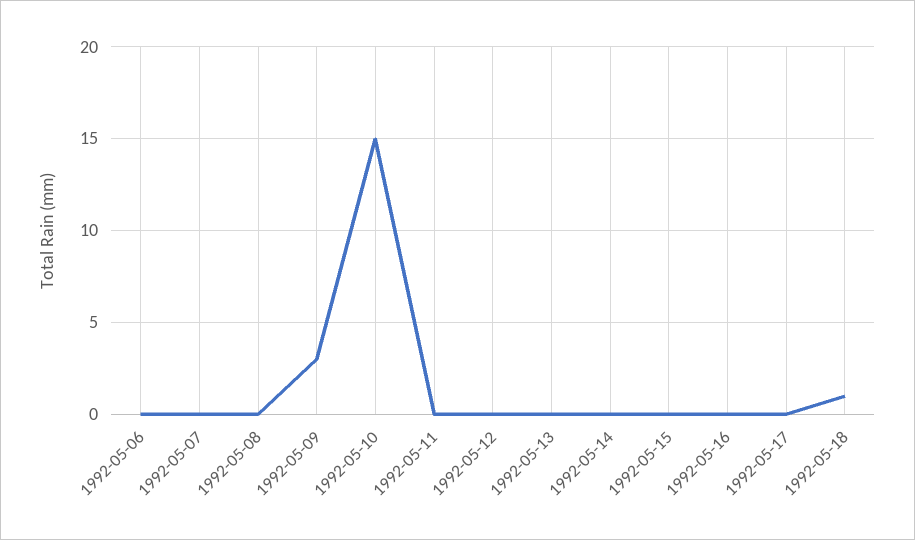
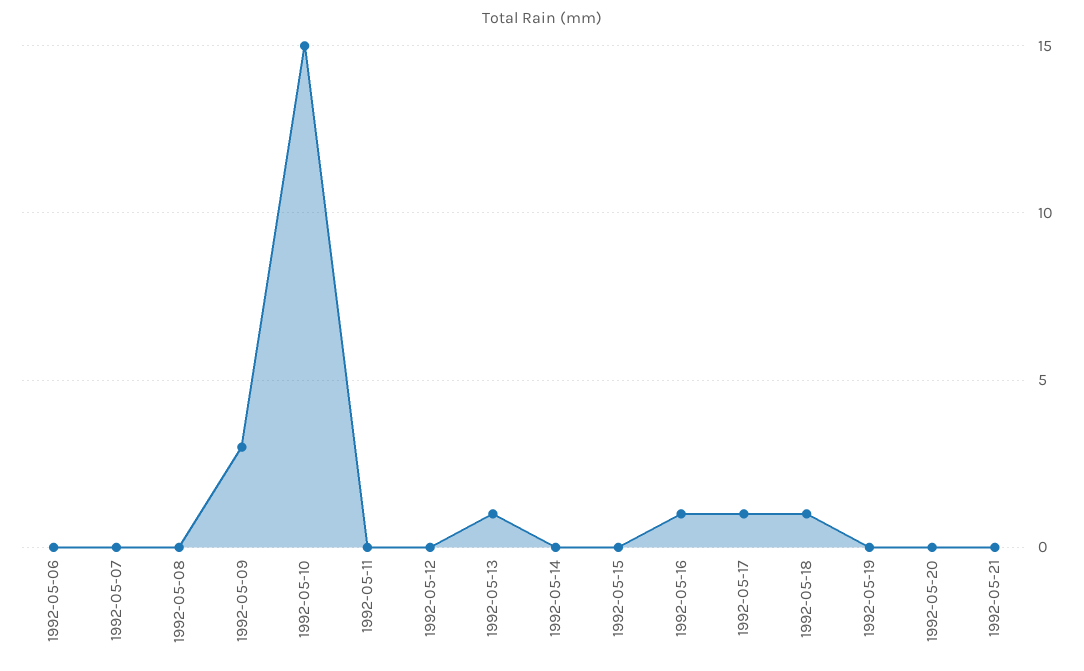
1992-05-13: 0 -> 1
1992-05-16: 0 -> 1
1992-05-17: 0 -> 1
1992-05-19: none -> 0
1992-05-20: none -> 0
1992-05-21: none -> 0

